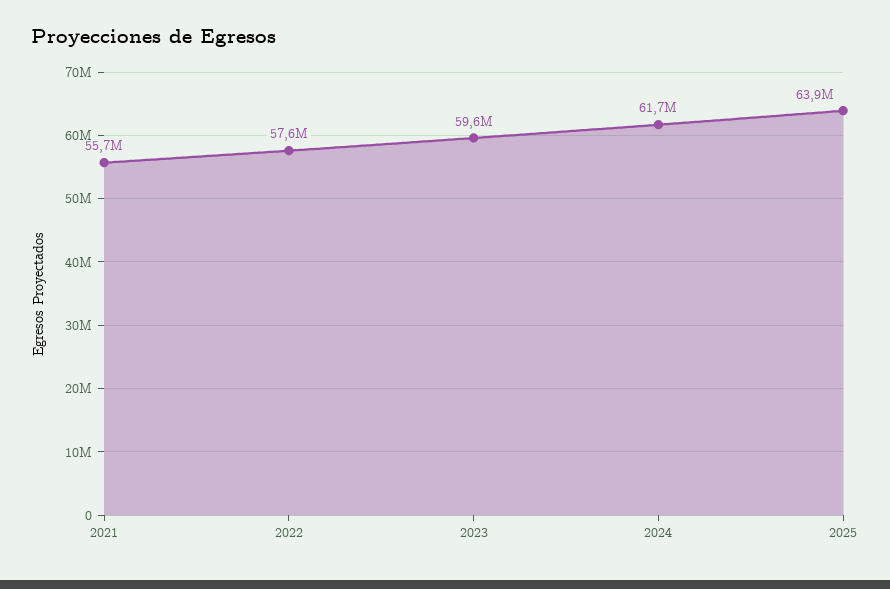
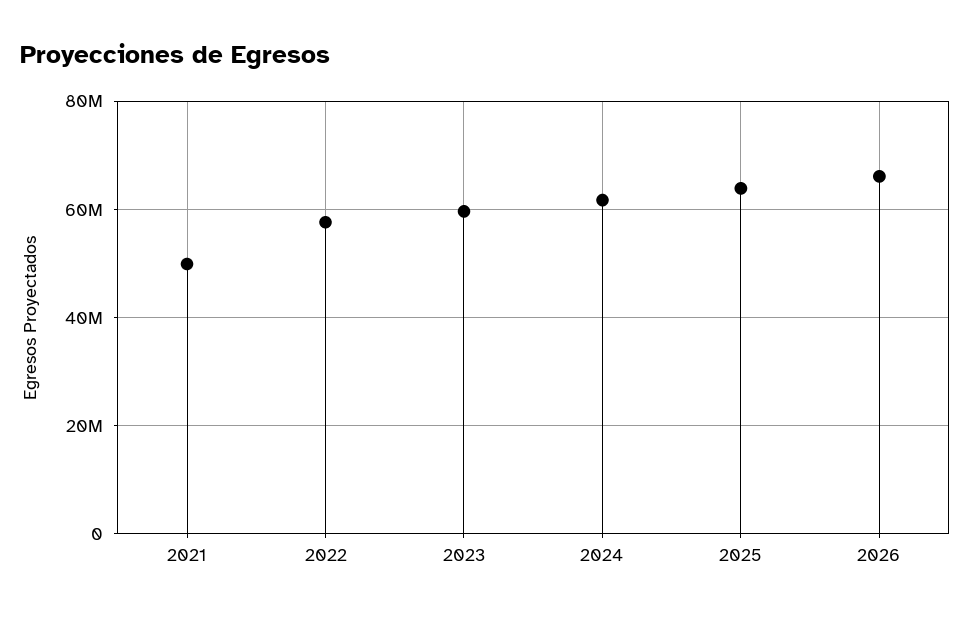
2021: 55700000 -> 50000000
2026: none -> 66000000

